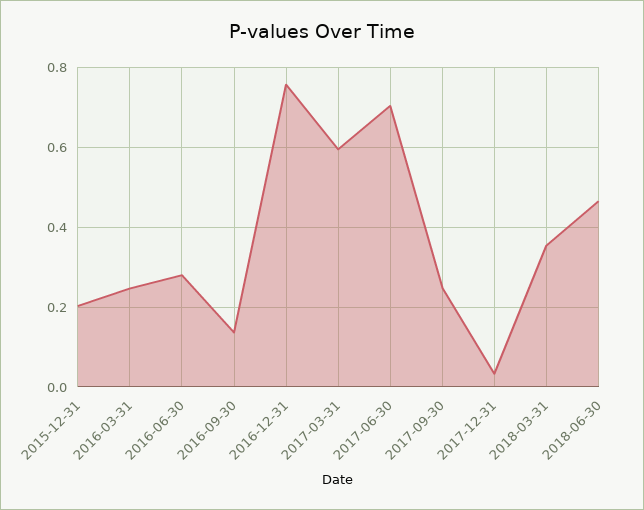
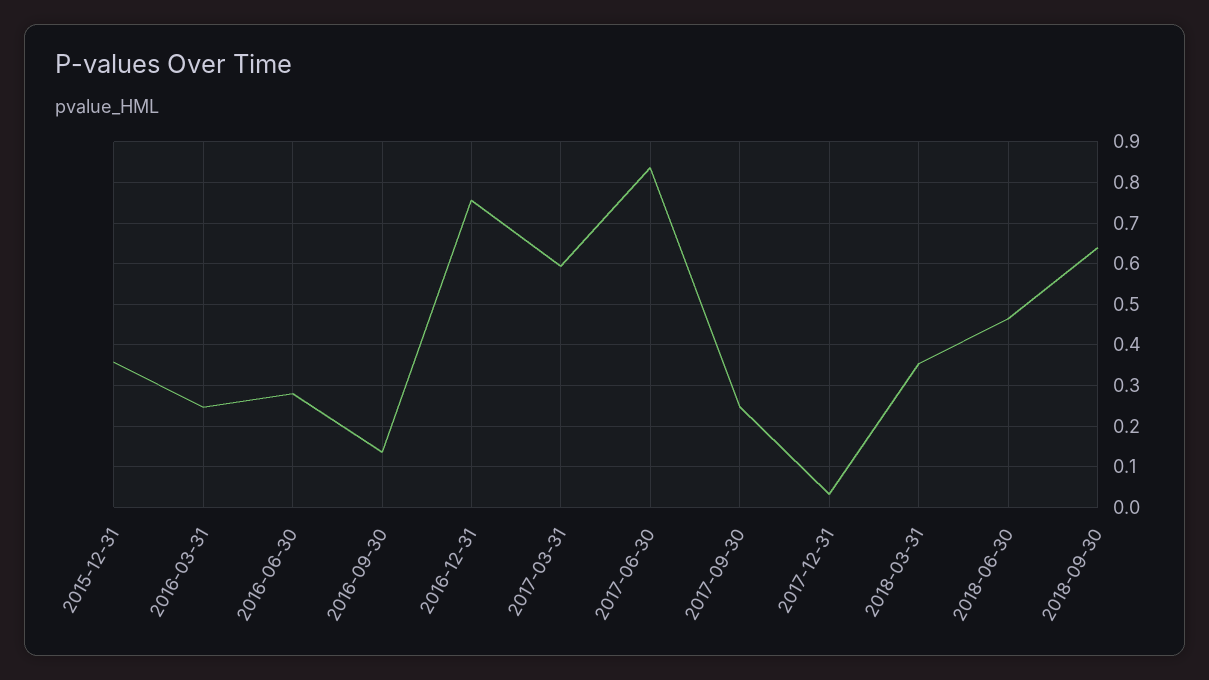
2015-12-31: 0.2 -> 0.36
2017-06-30: 0.7 -> 0.84
2018-09-30: none -> 0.64

